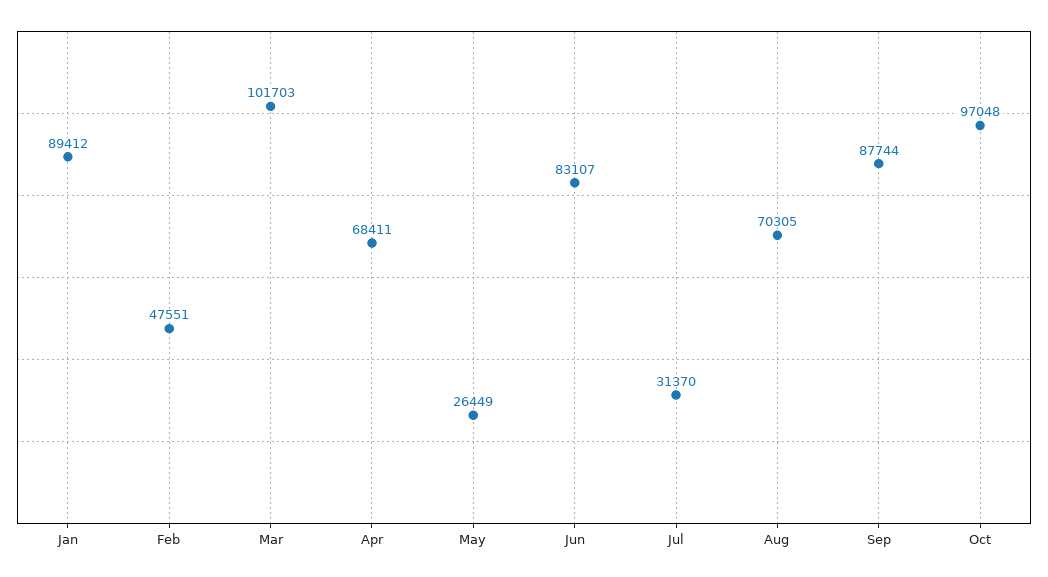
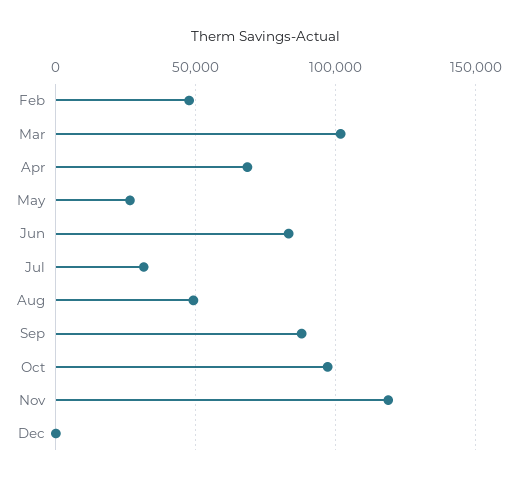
Jan: 89412 -> none
Aug: 70305 -> 50000
Nov: none -> 120000
Dec: none -> 0

